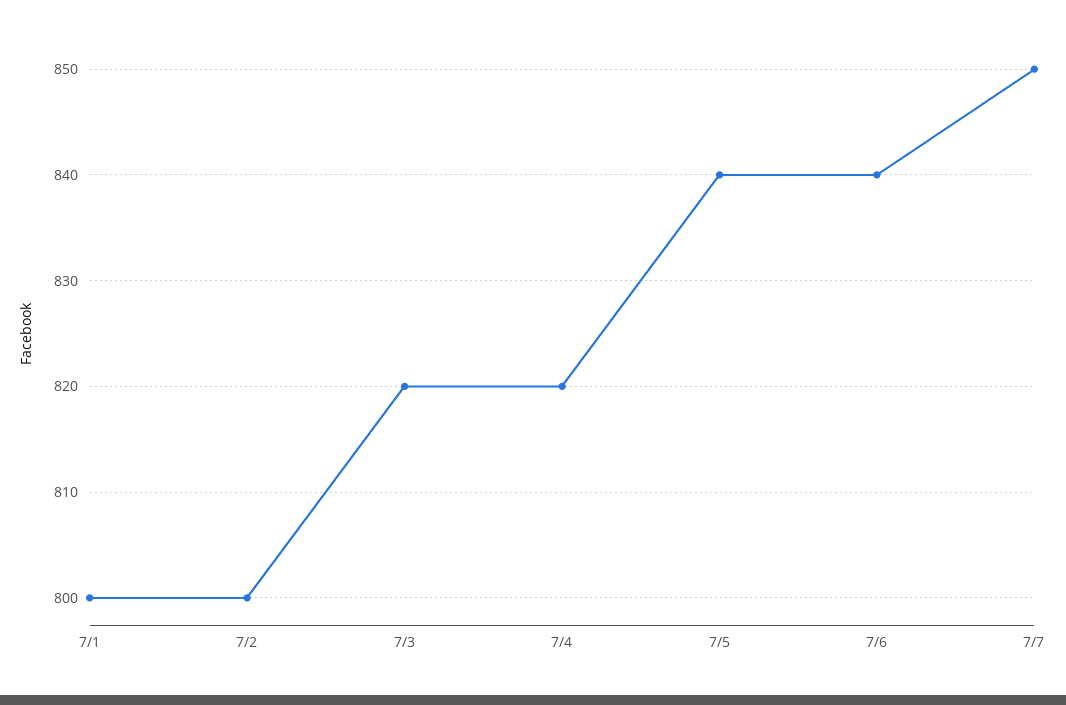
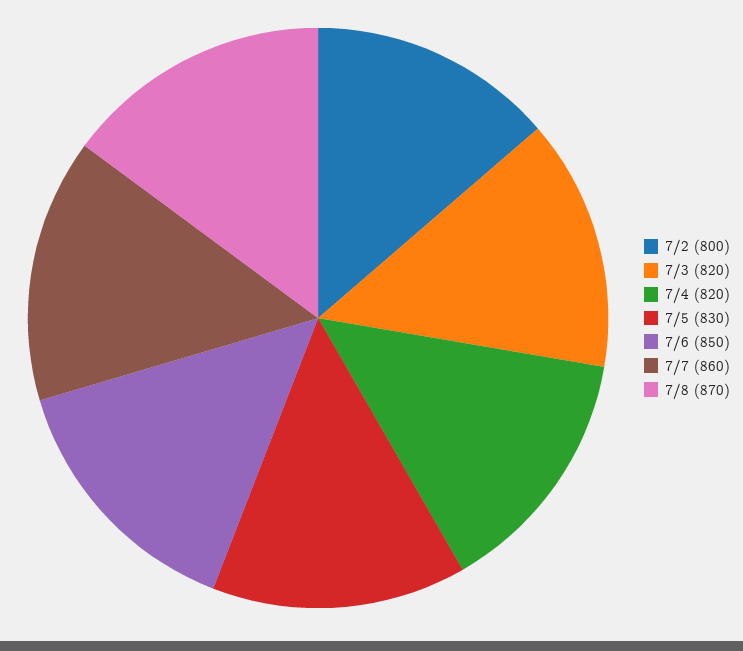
7/1: 800 -> none
7/5: 840 -> 830
7/6: 840 -> 850
7/7: 850 -> 860
7/8: none -> 870

